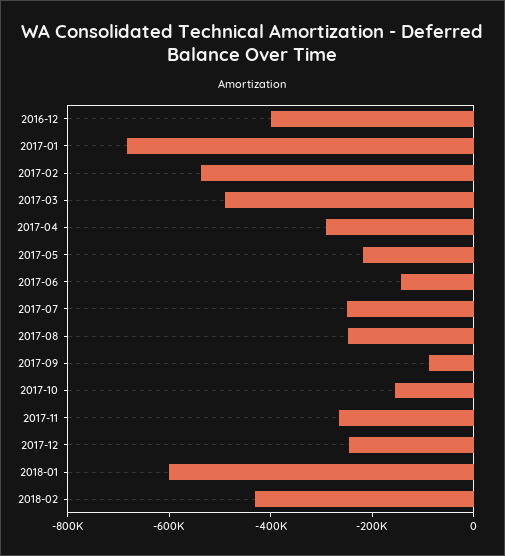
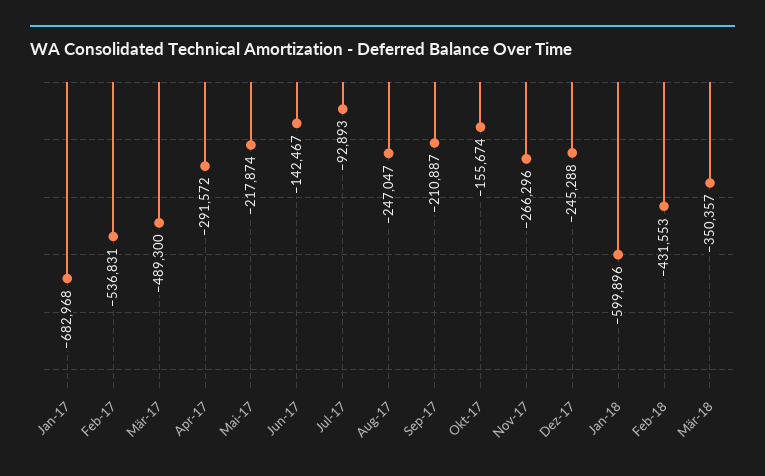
2016-12: -400000 -> none
2017-07: -250000 -> -92893
2017-09: -100000 -> -210887
Mär-18: none -> -350357

